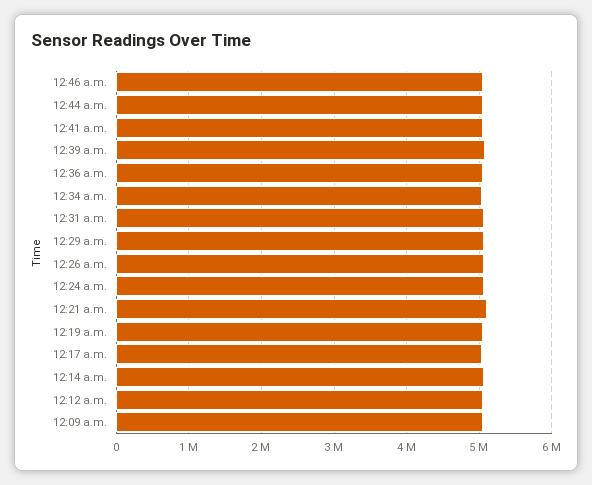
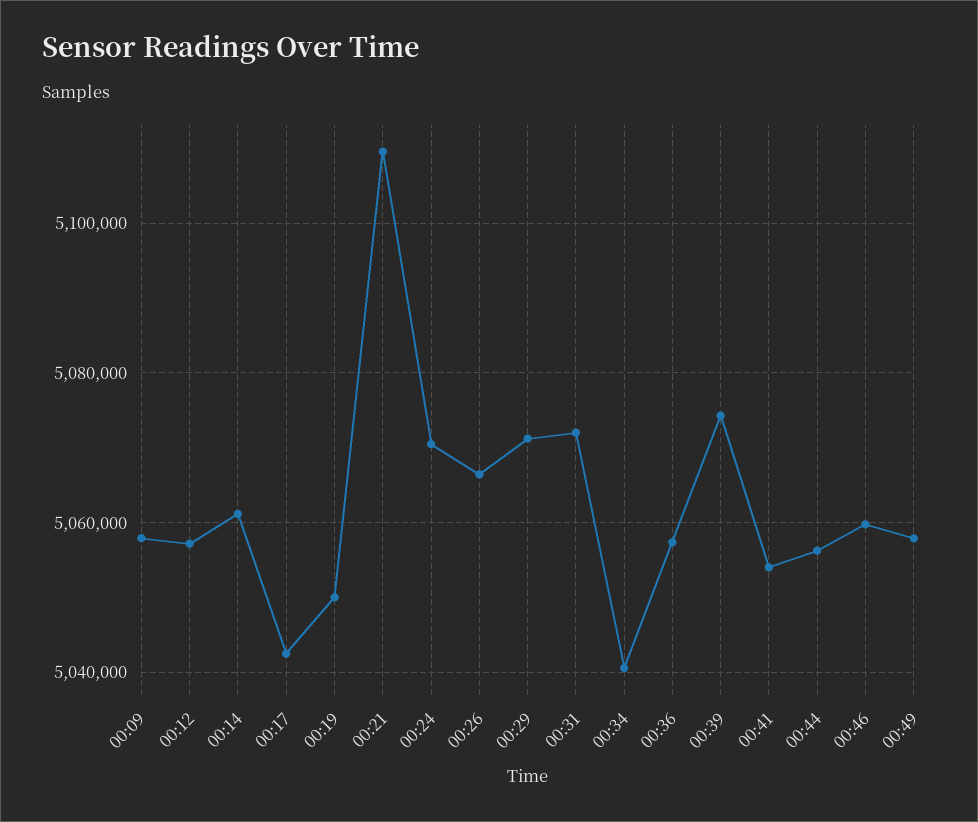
00:49: none -> 5058000

